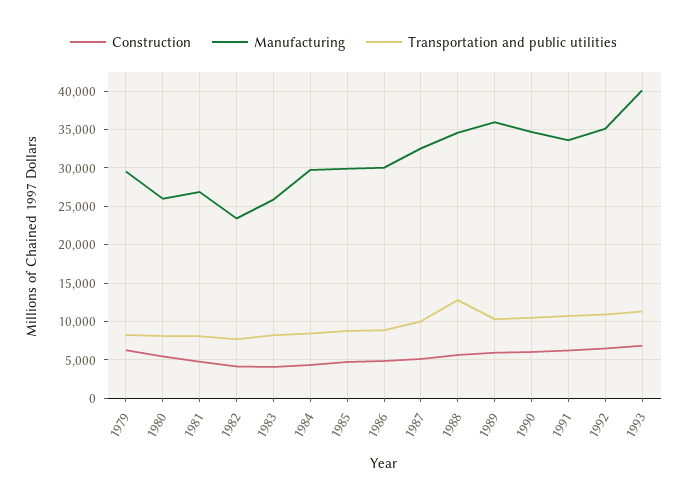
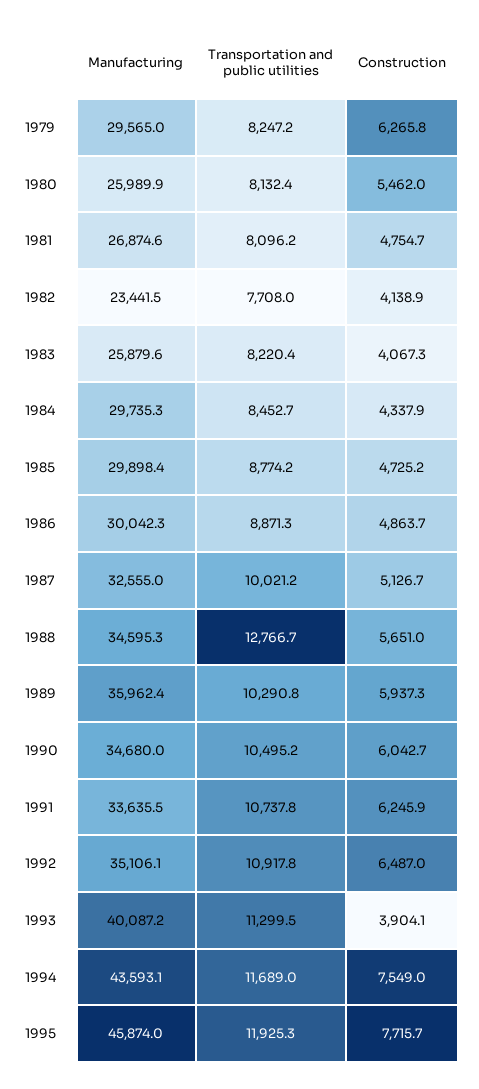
Construction, 1993: 7000 -> 3904.1
Manufacturing, 1994: none -> 43593.1
Transportation and public utilities, 1994: none -> 11689
Construction, 1994: none -> 7549
Manufacturing, 1995: none -> 45874
Transportation and public utilities, 1995: none -> 11925.3
Construction, 1995: none -> 7715.7

